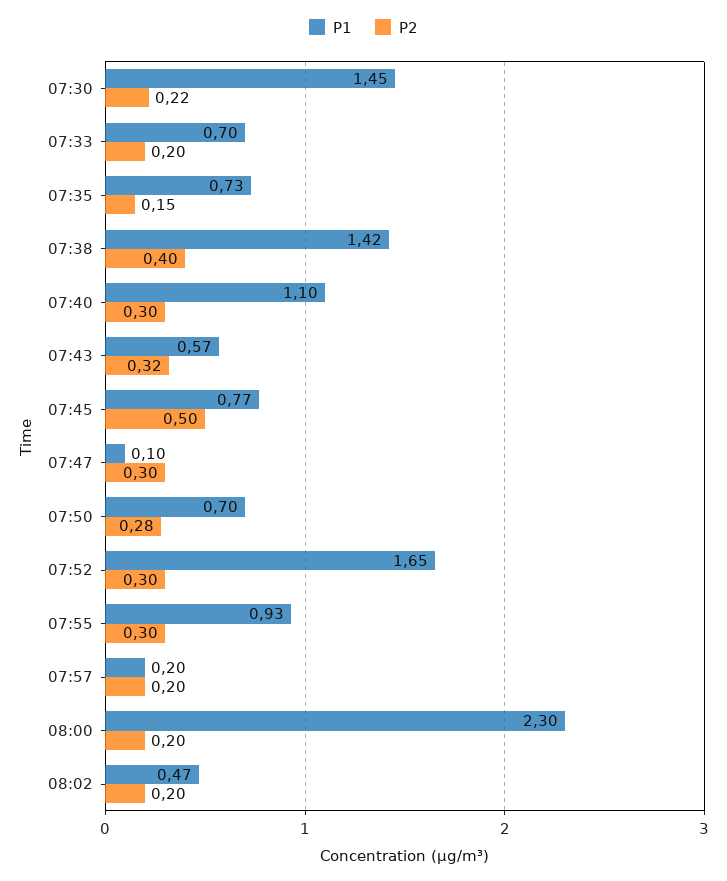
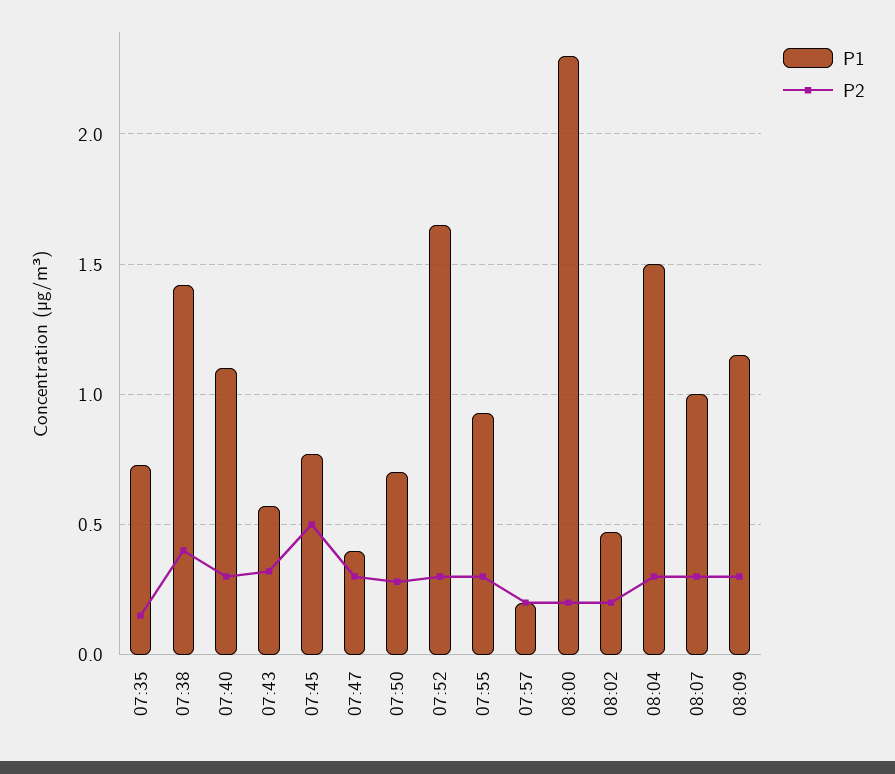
P1, 07:30: 1.45 -> none
P2, 07:30: 0.22 -> none
P1, 07:33: 0.7 -> none
P2, 07:33: 0.2 -> none
P1, 07:47: 0.1 -> 0.4
P1, 08:04: none -> 1.5
P2, 08:04: none -> 0.3
P1, 08:07: none -> 1
P2, 08:07: none -> 0.3
P1, 08:09: none -> 1.15
P2, 08:09: none -> 0.3

